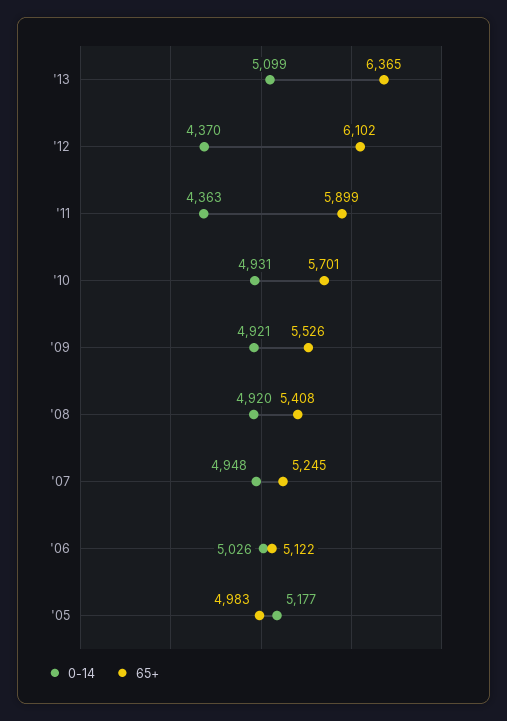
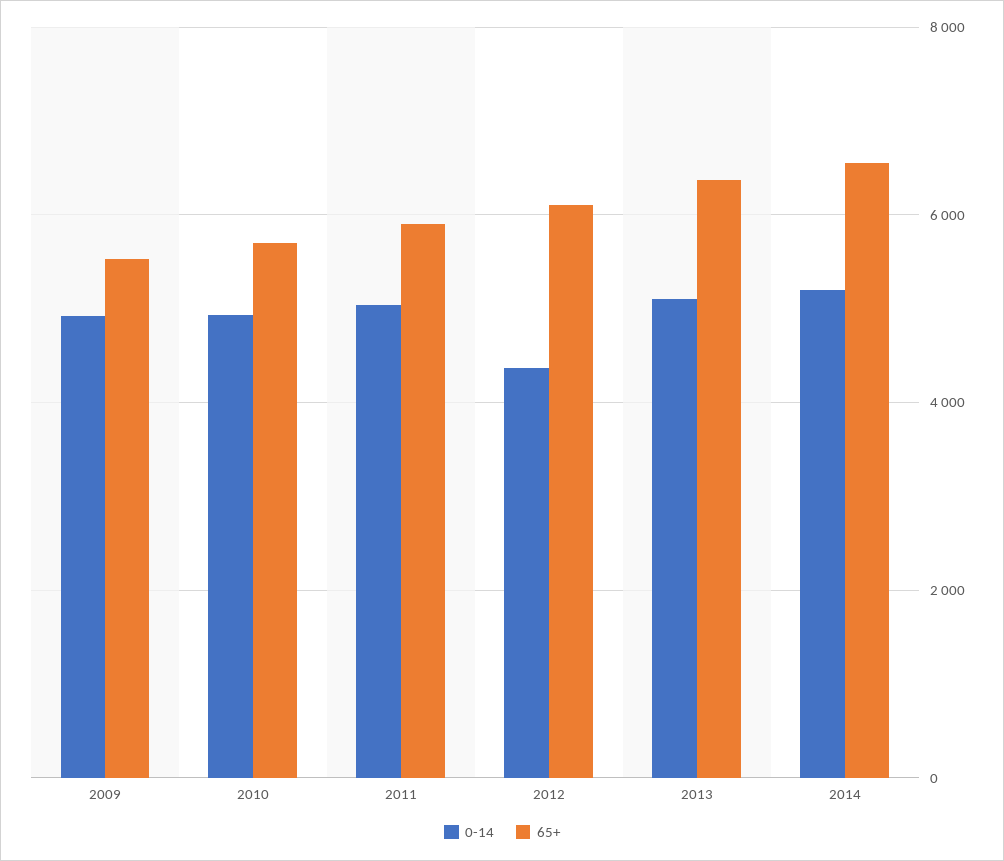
0-14, '11: 4363 -> 5000
0-14, '08: 4920 -> none
65+, '08: 5408 -> none
0-14, '07: 4948 -> none
65+, '07: 5245 -> none
0-14, '06: 5026 -> none
65+, '06: 5122 -> none
0-14, '05: 5177 -> none
65+, '05: 4983 -> none
0-14, 2014: none -> 5200
65+, 2014: none -> 6600

